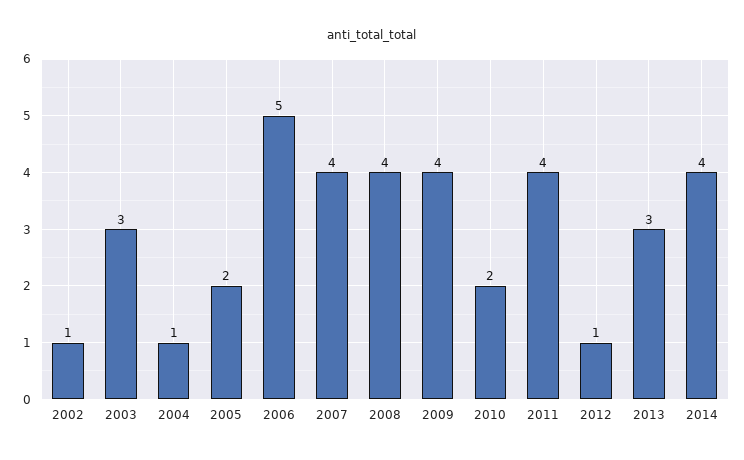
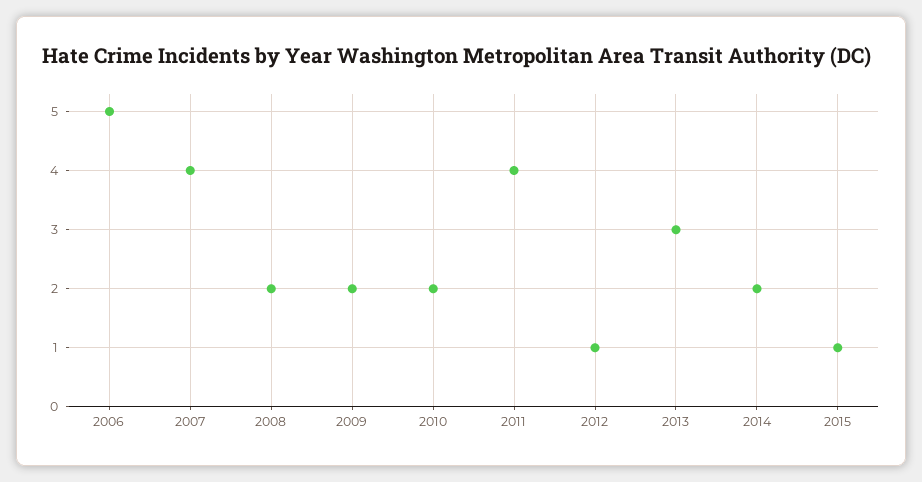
2002: 1 -> none
2003: 3 -> none
2004: 1 -> none
2005: 2 -> none
2008: 4 -> 2
2009: 4 -> 2
2014: 4 -> 2
2015: none -> 1

